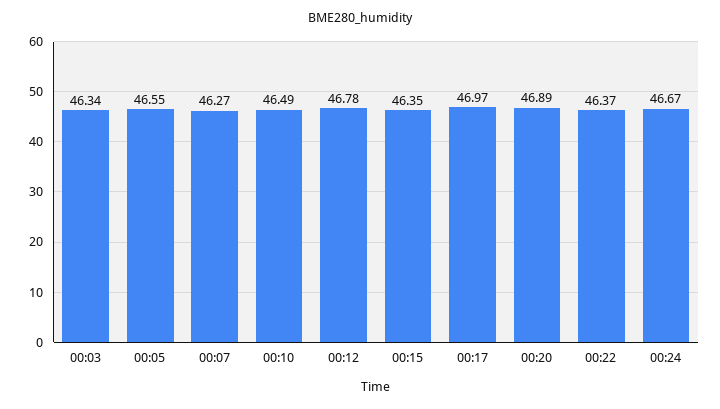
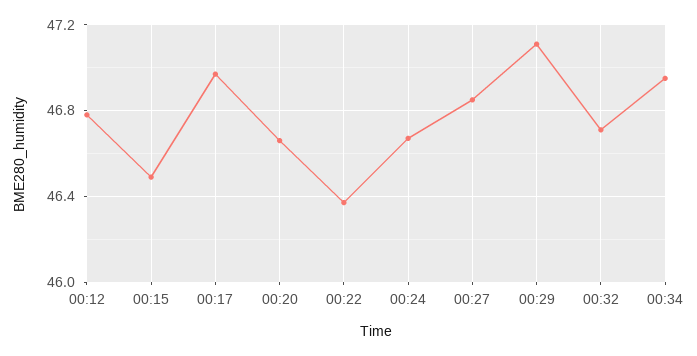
00:03: 46.34 -> none
00:05: 46.55 -> none
00:07: 46.27 -> none
00:10: 46.49 -> none
00:15: 46.35 -> 46.5
00:20: 46.89 -> 46.65
00:27: none -> 46.85
00:29: none -> 47.1
00:32: none -> 46.7
00:34: none -> 46.95

